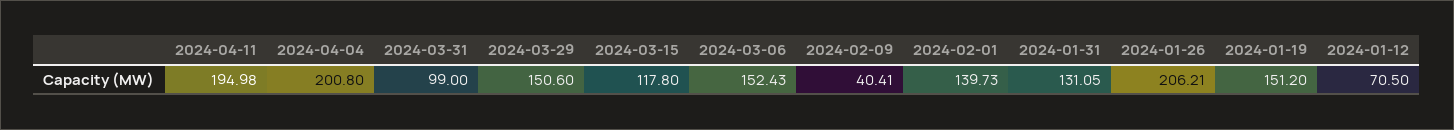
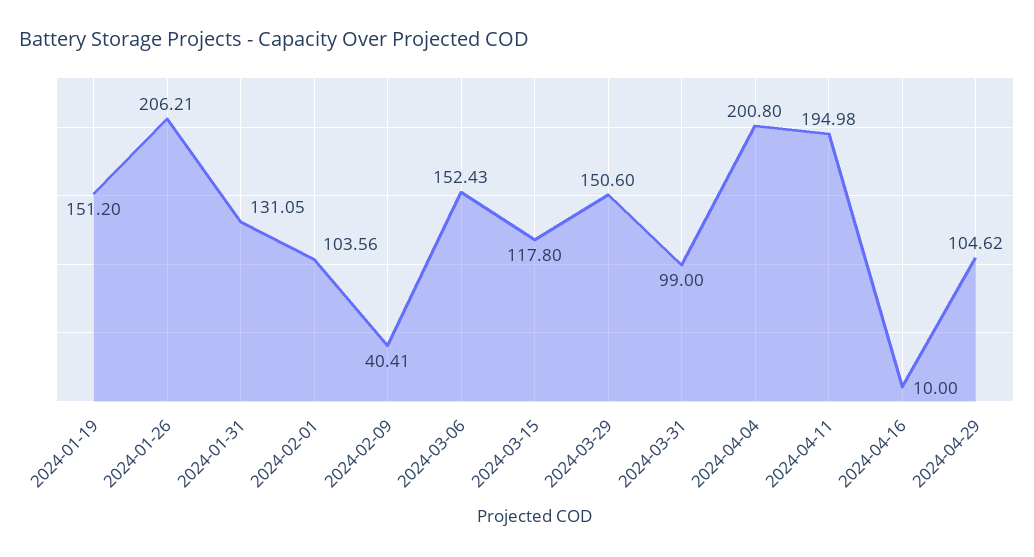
2024-02-01: 139.73 -> 103.56
2024-01-12: 70.5 -> none
2024-04-16: none -> 10
2024-04-29: none -> 104.62

